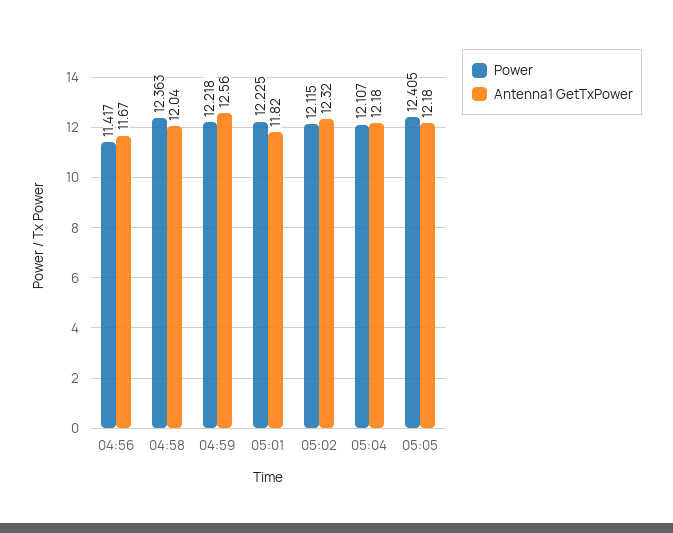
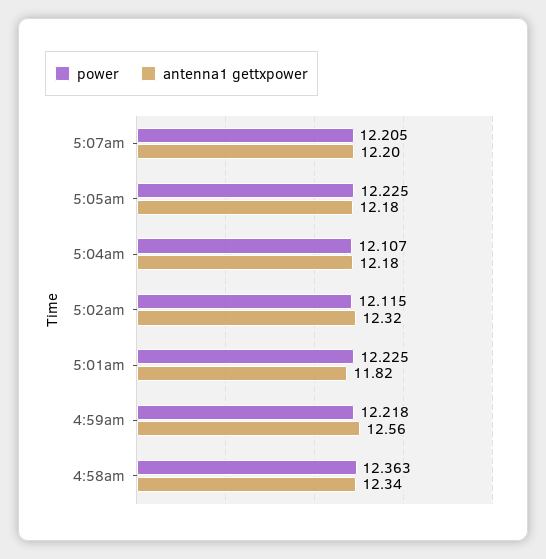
Power, 04:56: 11.417 -> none
Antenna1 GetTxPower, 04:56: 11.67 -> none
Antenna1 GetTxPower, 04:58: 12.04 -> 12.34
Power, 05:05: 12.405 -> 12.225
Power, 5:07am: none -> 12.205
Antenna1 GetTxPower, 5:07am: none -> 12.2

